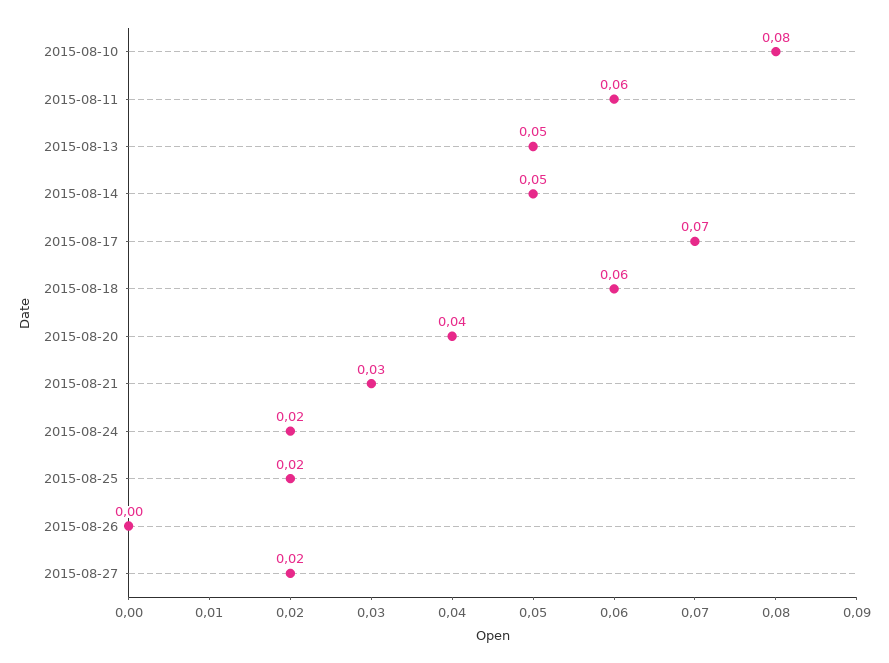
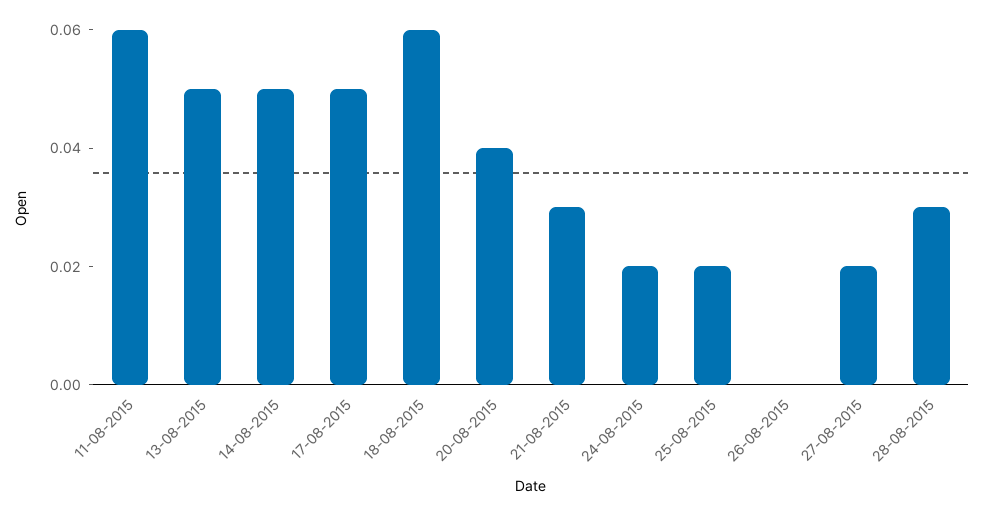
2015-08-10: 0.08 -> none
2015-08-17: 0.07 -> 0.05
28-08-2015: none -> 0.03

